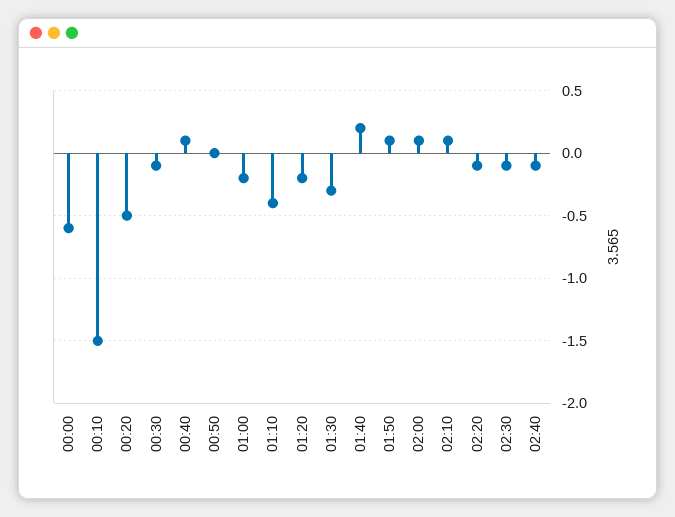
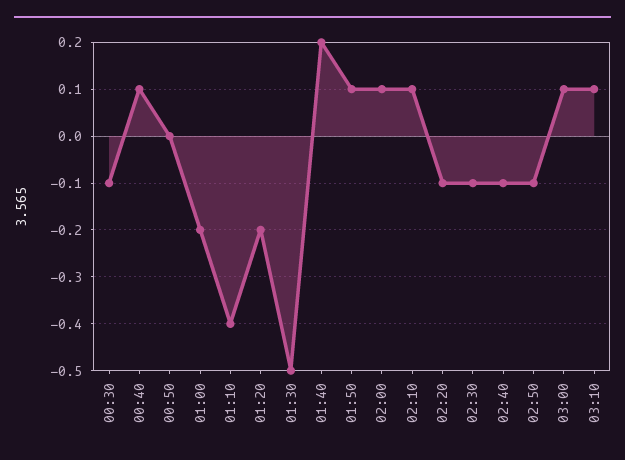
00:00: -0.6 -> none
00:10: -1.5 -> none
00:20: -0.5 -> none
01:30: -0.3 -> -0.5
02:50: none -> -0.1
03:00: none -> 0.1
03:10: none -> 0.1

